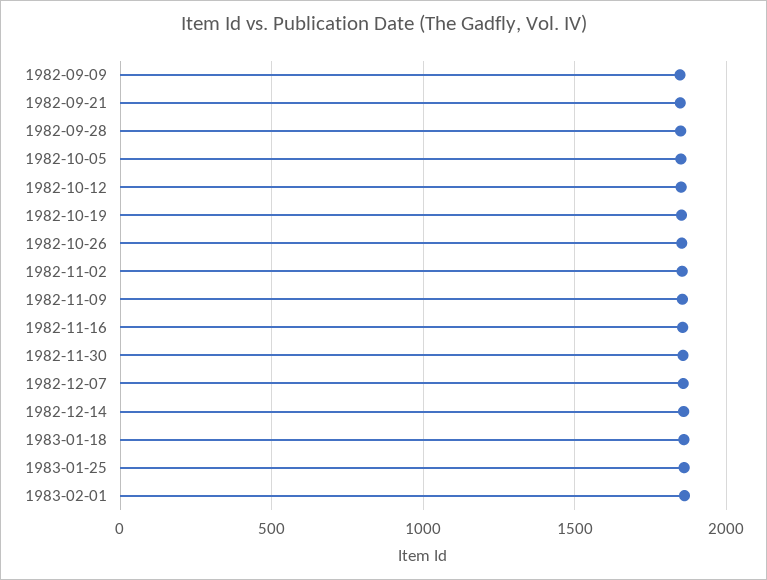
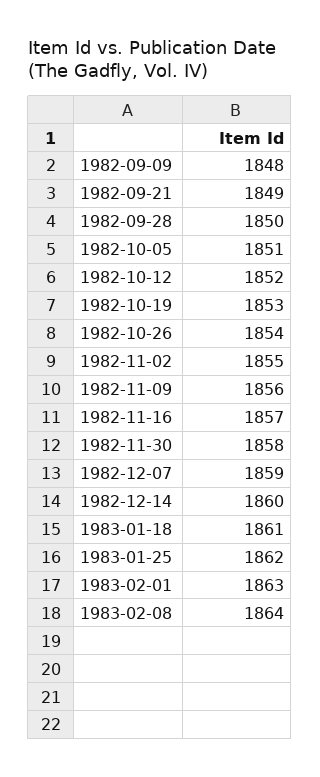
1983-02-08: none -> 1864

